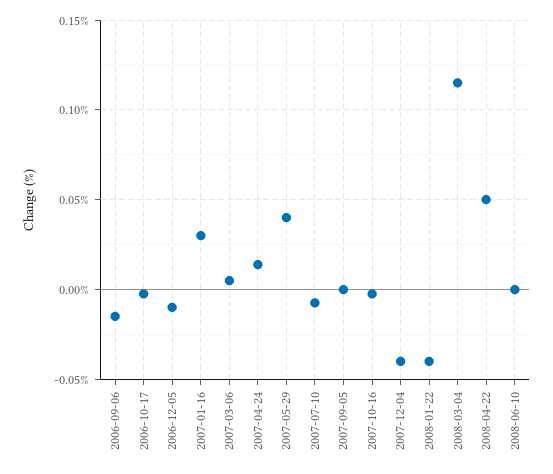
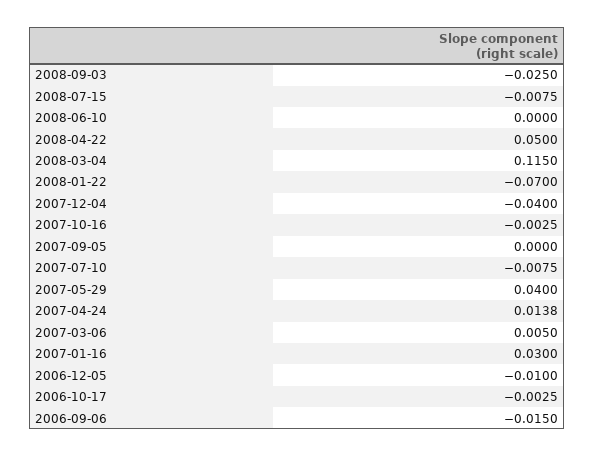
2008-01-22: -0.04 -> -0.07
2008-09-03: none -> -0.025
2008-07-15: none -> -0.0075

